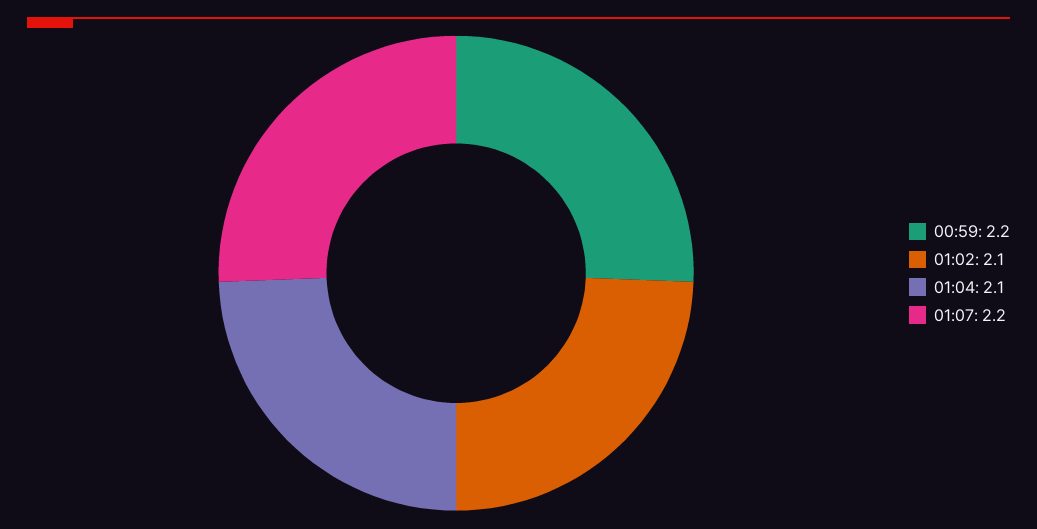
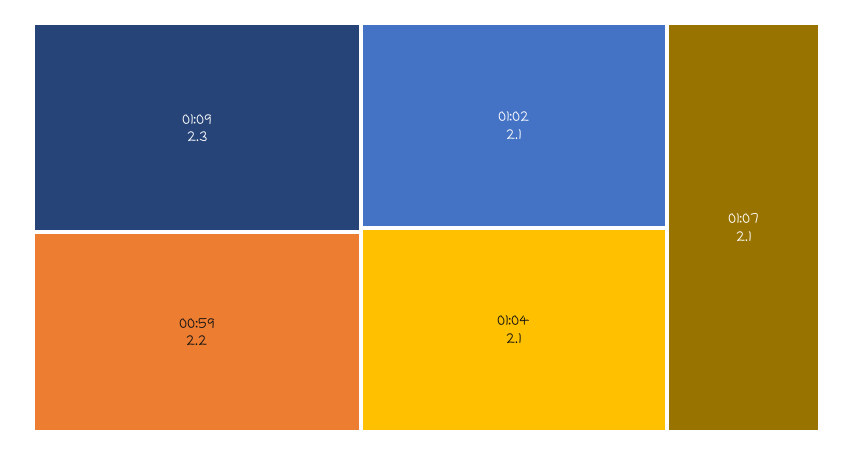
01:07: 2.2 -> 2.1
01:09: none -> 2.3

